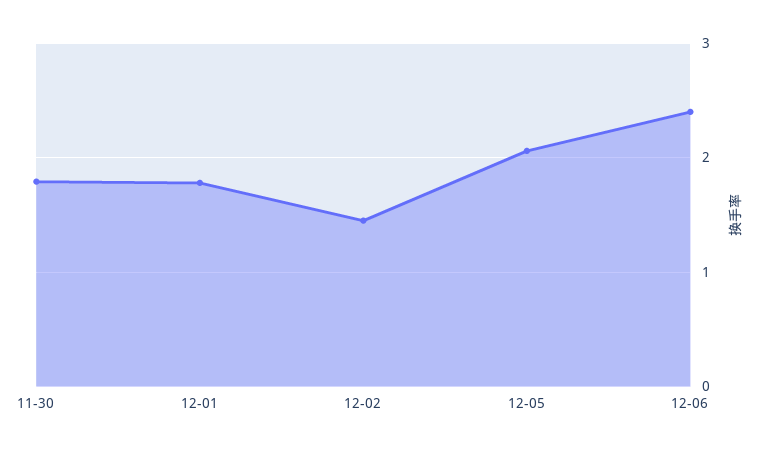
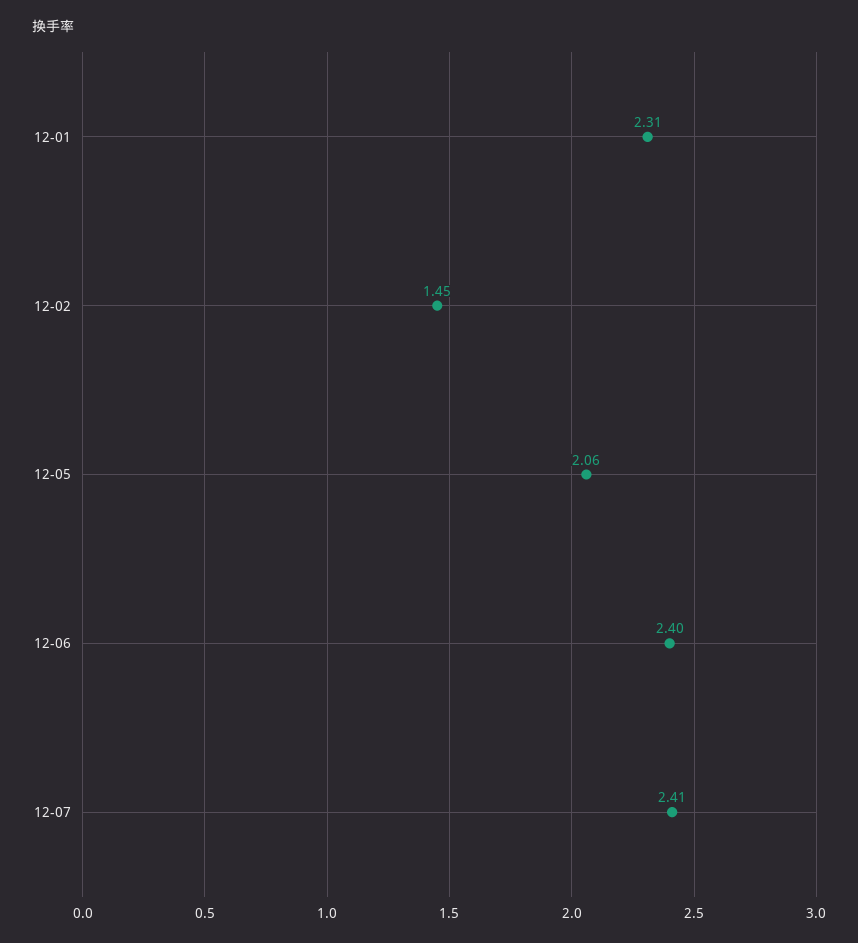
11-30: 1.8 -> none
12-01: 1.8 -> 2.31
12-07: none -> 2.41

